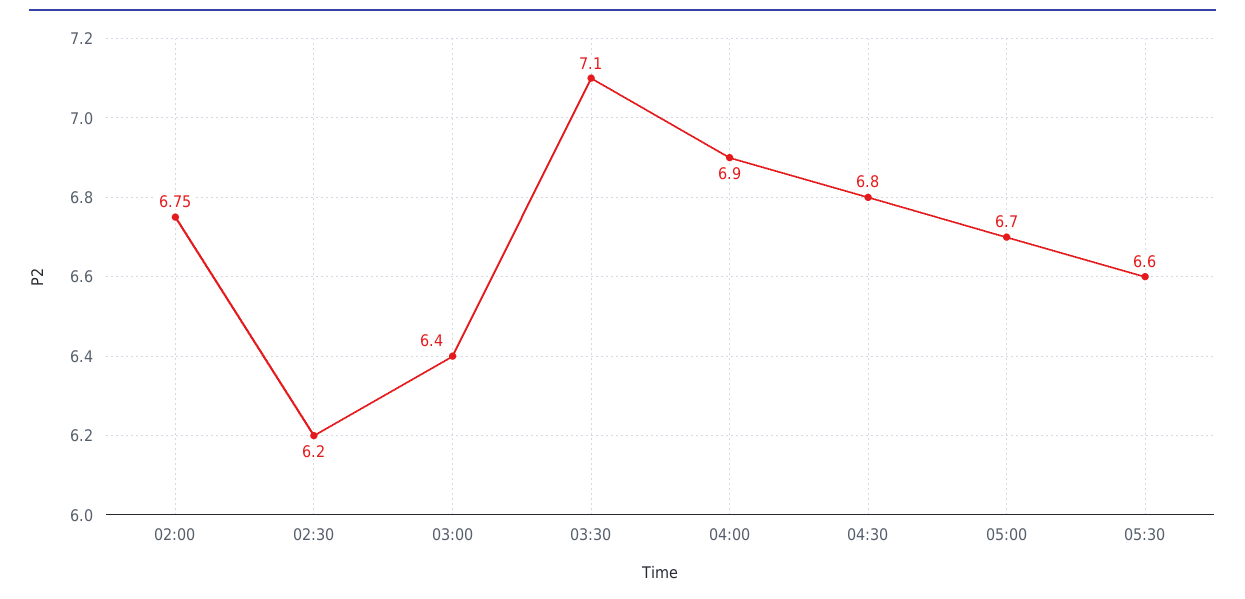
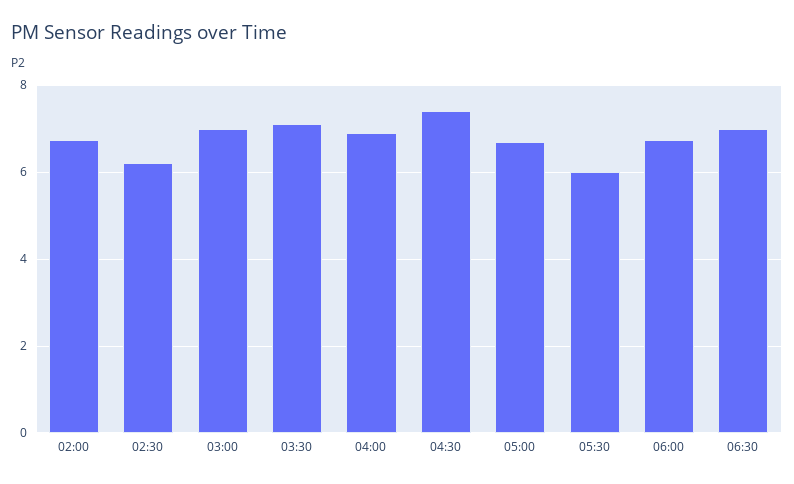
03:00: 6.4 -> 7
04:30: 6.8 -> 7.4
05:30: 6.6 -> 6
06:00: none -> 6.8
06:30: none -> 7

